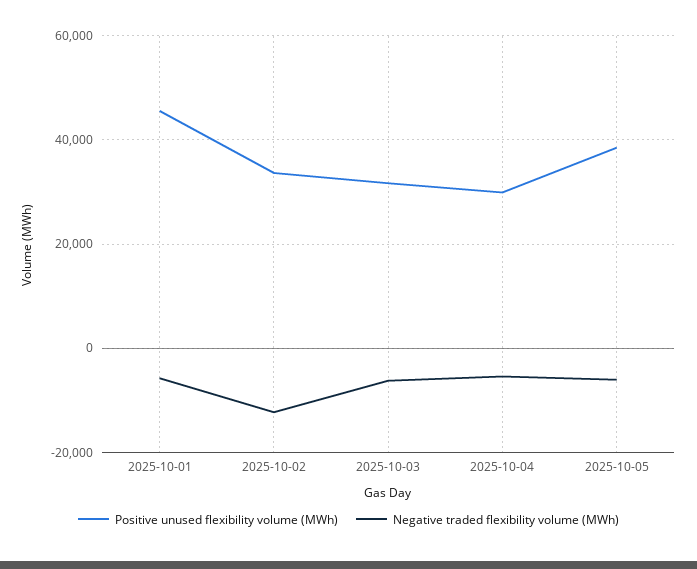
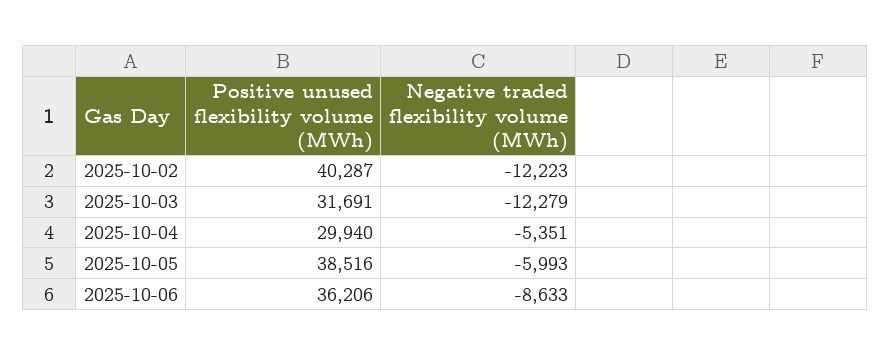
Positive unused flexibility volume (MWh), 2025-10-01: 46000 -> none
Negative traded flexibility volume (MWh), 2025-10-01: -6000 -> none
Positive unused flexibility volume (MWh), 2025-10-02: 34000 -> 40287
Negative traded flexibility volume (MWh), 2025-10-03: -6000 -> -12279
Positive unused flexibility volume (MWh), 2025-10-06: none -> 36206
Negative traded flexibility volume (MWh), 2025-10-06: none -> -8633

